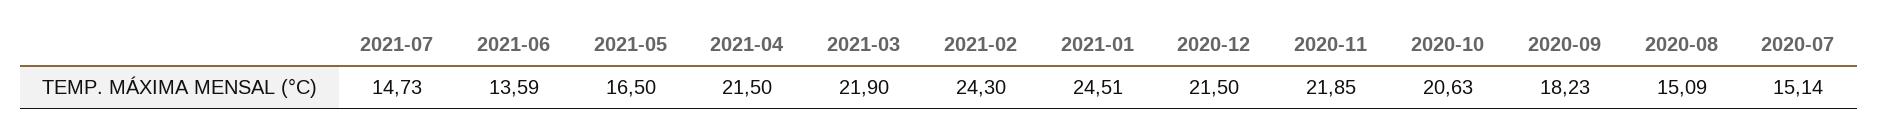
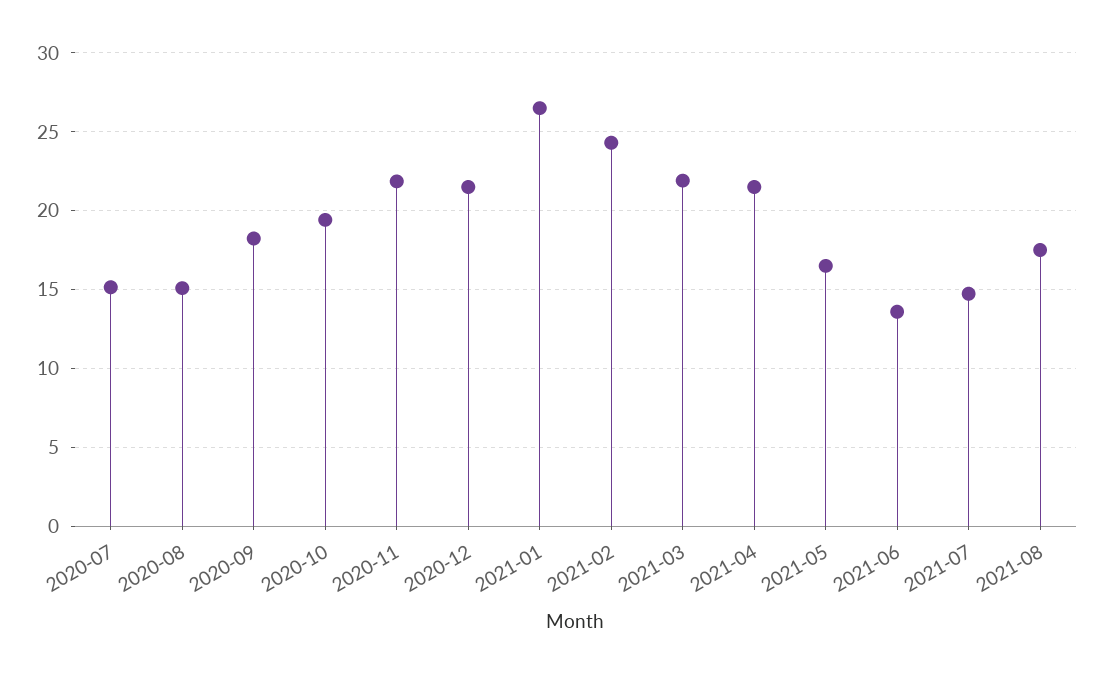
2021-01: 24.51 -> 26.5
2020-10: 20.63 -> 19.5
2021-08: none -> 17.5

